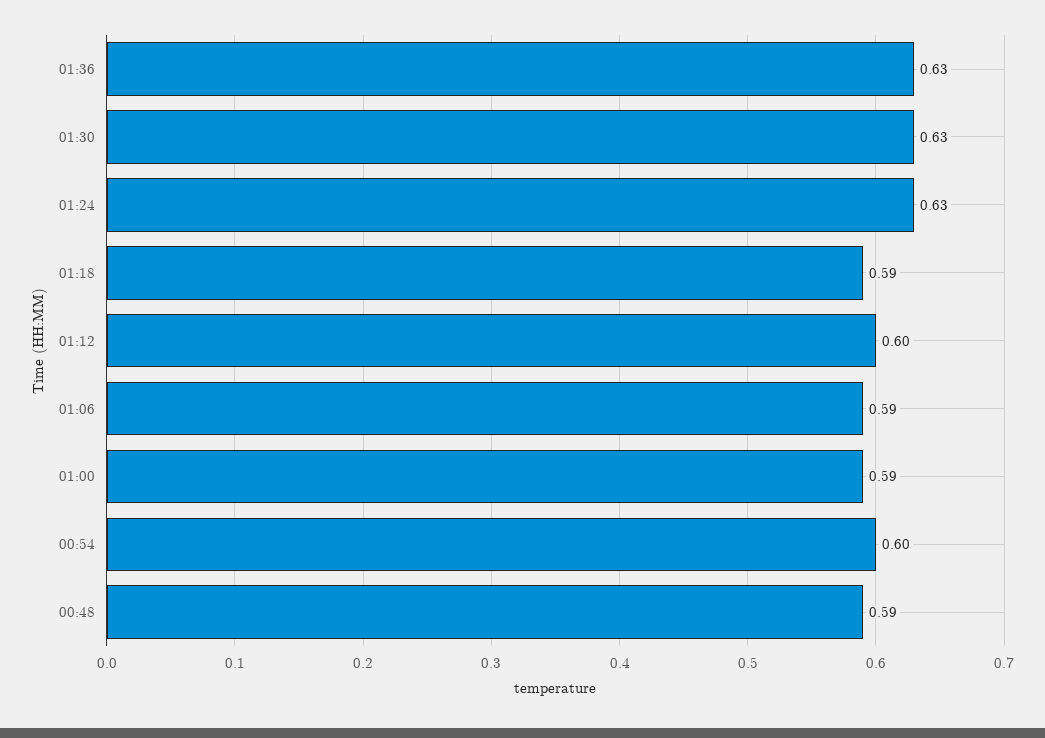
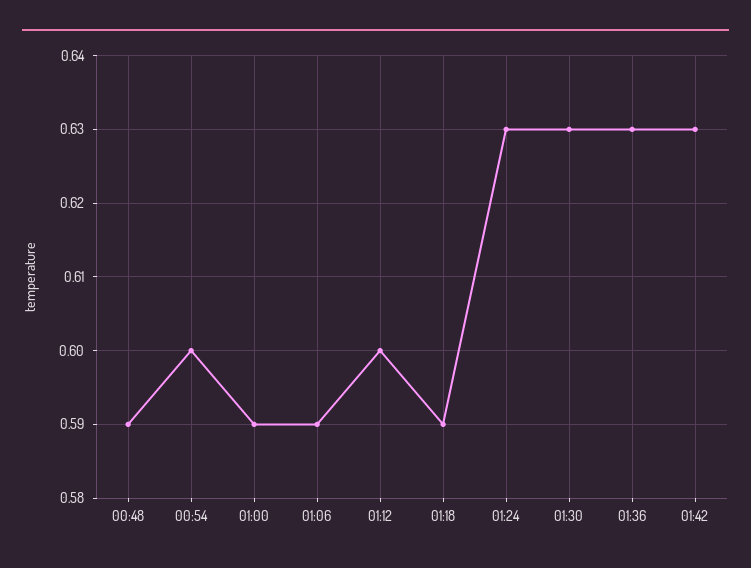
01:42: none -> 0.63

